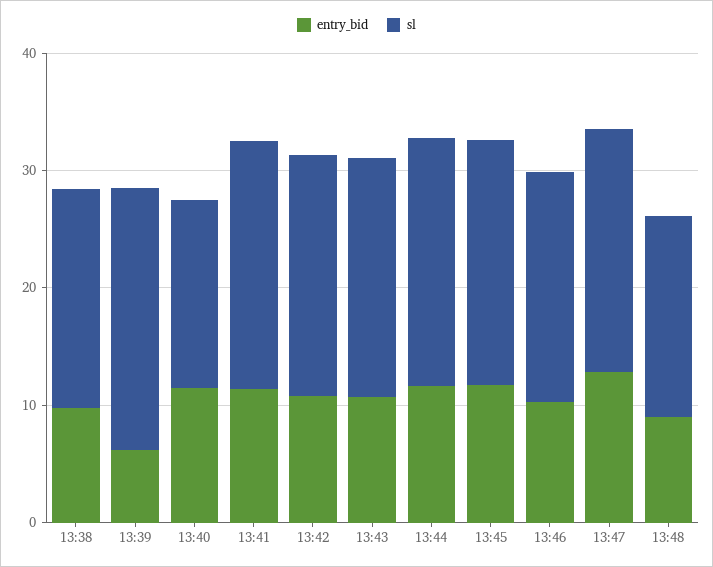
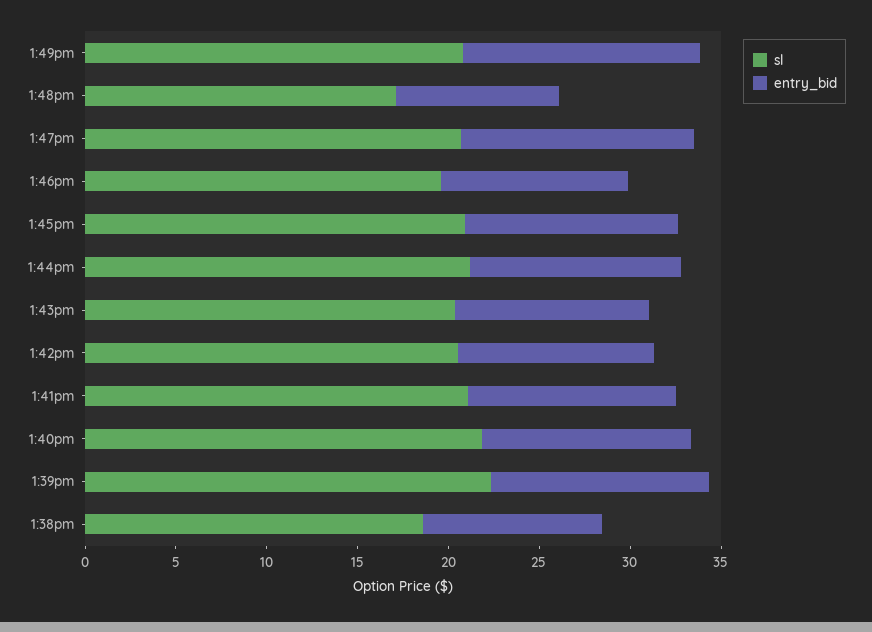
entry_bid, 13:39: 6 -> 12
sl, 13:40: 16 -> 22
sl, 1:49pm: none -> 21
entry_bid, 1:49pm: none -> 13

